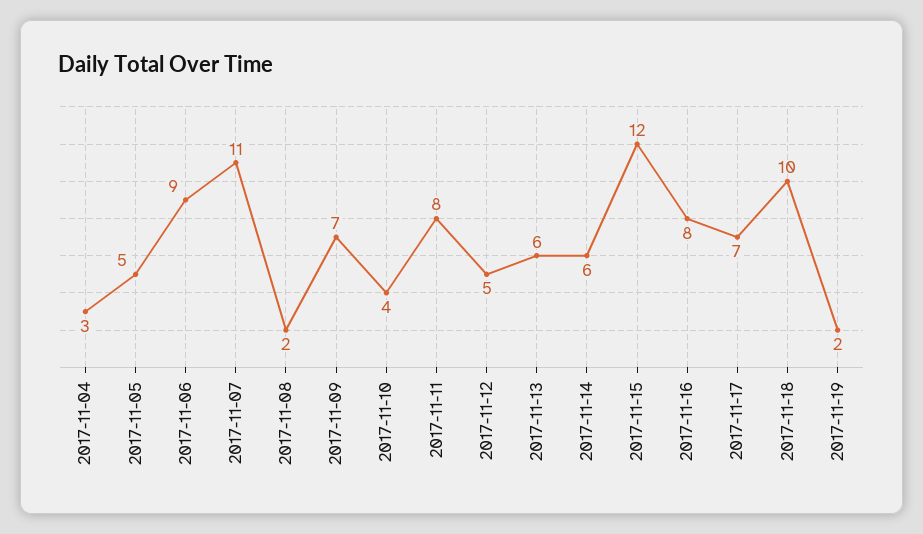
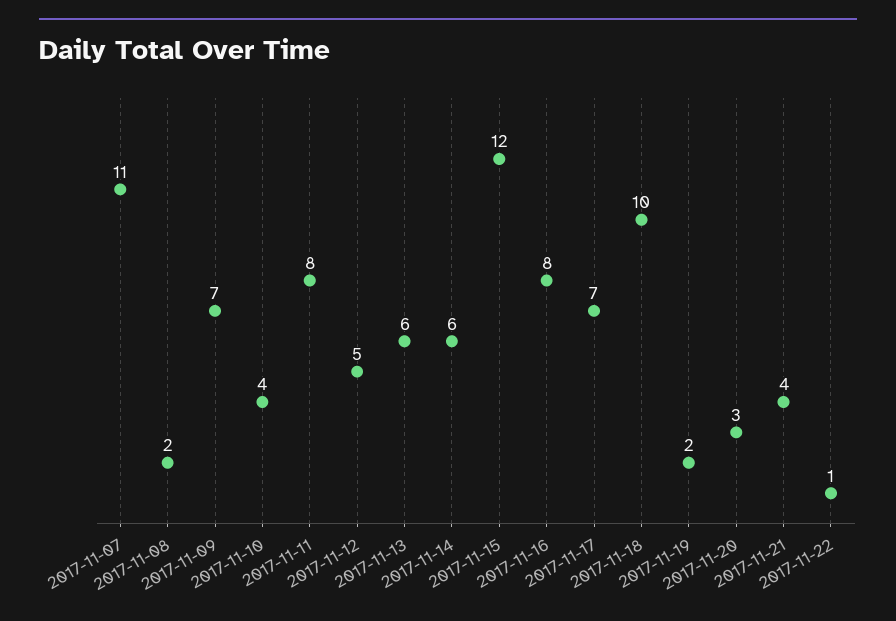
2017-11-04: 3 -> none
2017-11-05: 5 -> none
2017-11-06: 9 -> none
2017-11-20: none -> 3
2017-11-21: none -> 4
2017-11-22: none -> 1

